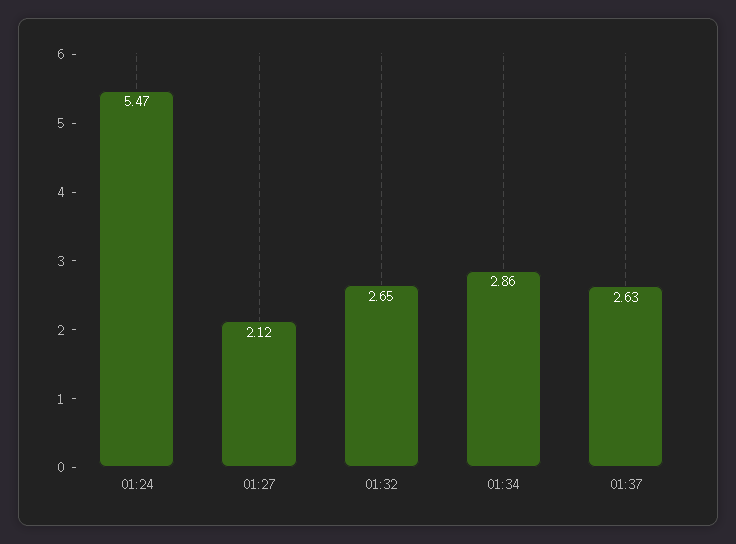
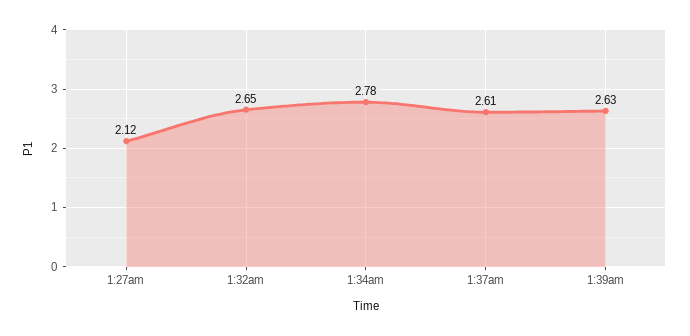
01:24: 5.47 -> none
01:34: 2.86 -> 2.78
01:37: 2.63 -> 2.61
1:39am: none -> 2.63

